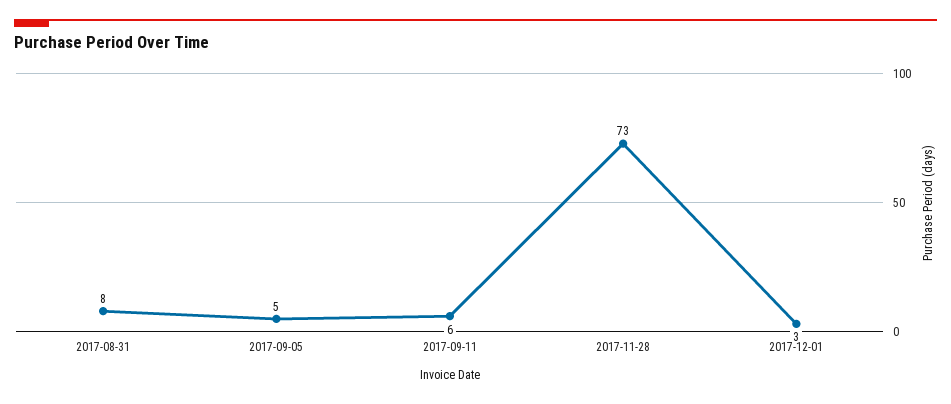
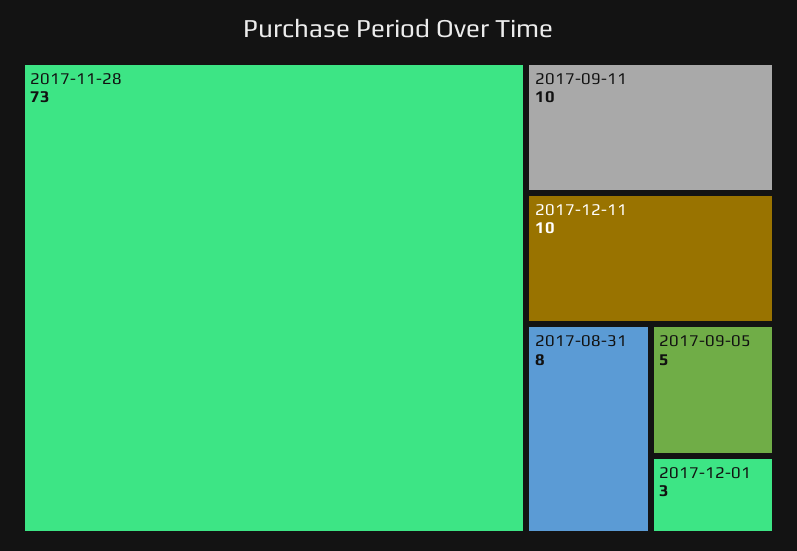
2017-09-11: 6 -> 10
2017-12-11: none -> 10

